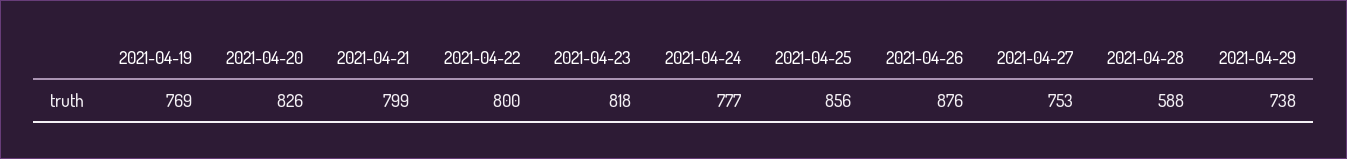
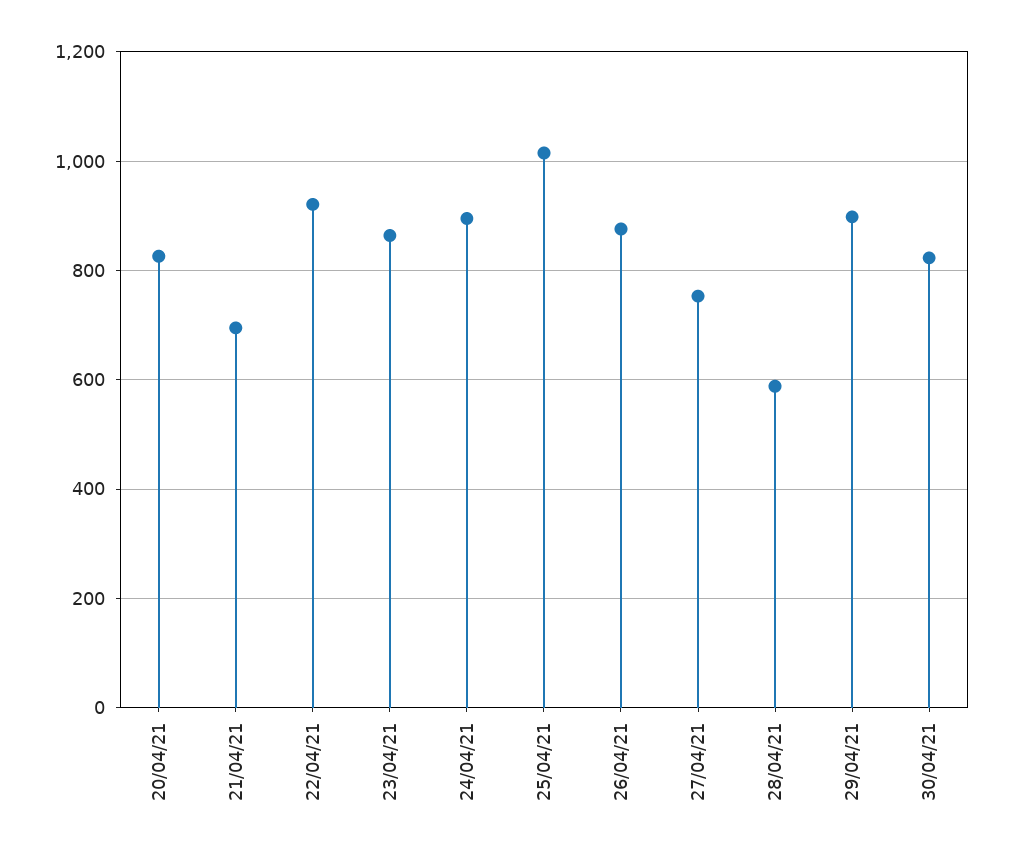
2021-04-19: 769 -> none
2021-04-21: 799 -> 700
2021-04-22: 800 -> 920
2021-04-23: 818 -> 860
2021-04-24: 777 -> 900
2021-04-25: 856 -> 1020
2021-04-29: 738 -> 900
30/04/21: none -> 820

